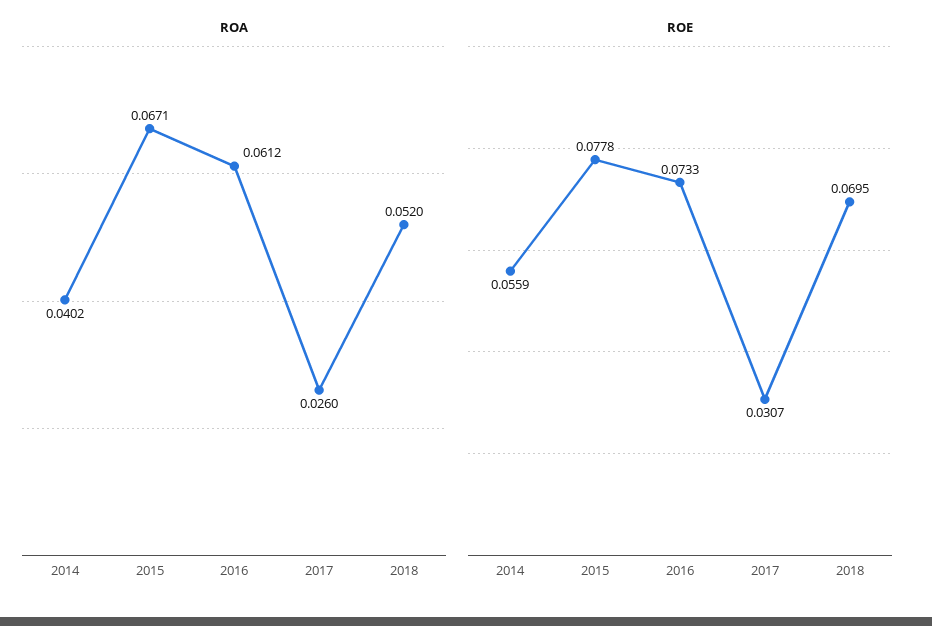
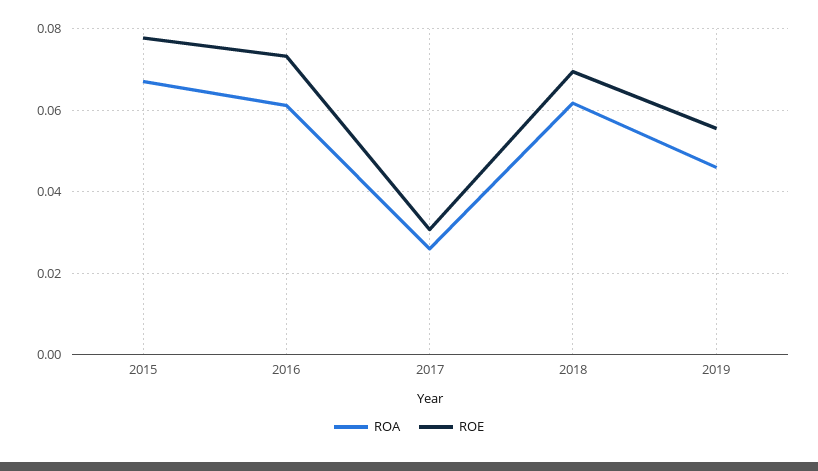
ROA, 2014: 0.0402 -> none
ROA, 2018: 0.052 -> 0.062
ROE, 2014: 0.0559 -> none
ROA, 2019: none -> 0.046
ROE, 2019: none -> 0.056

